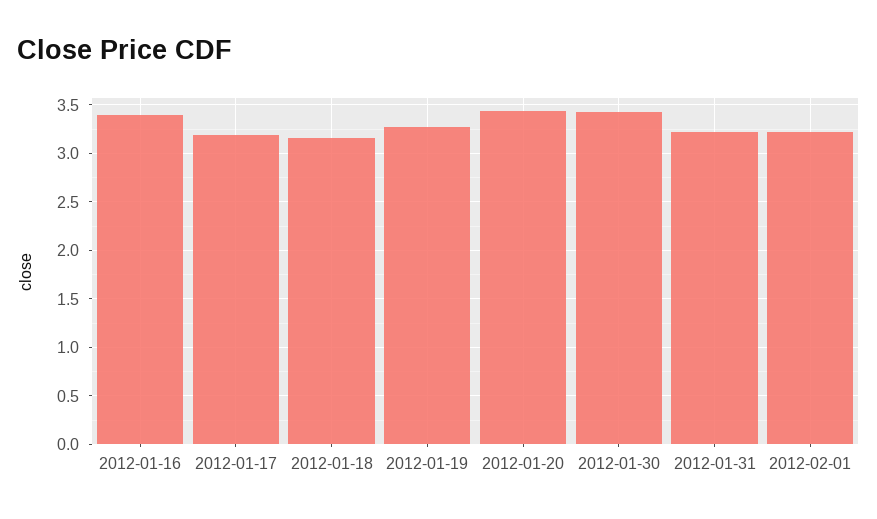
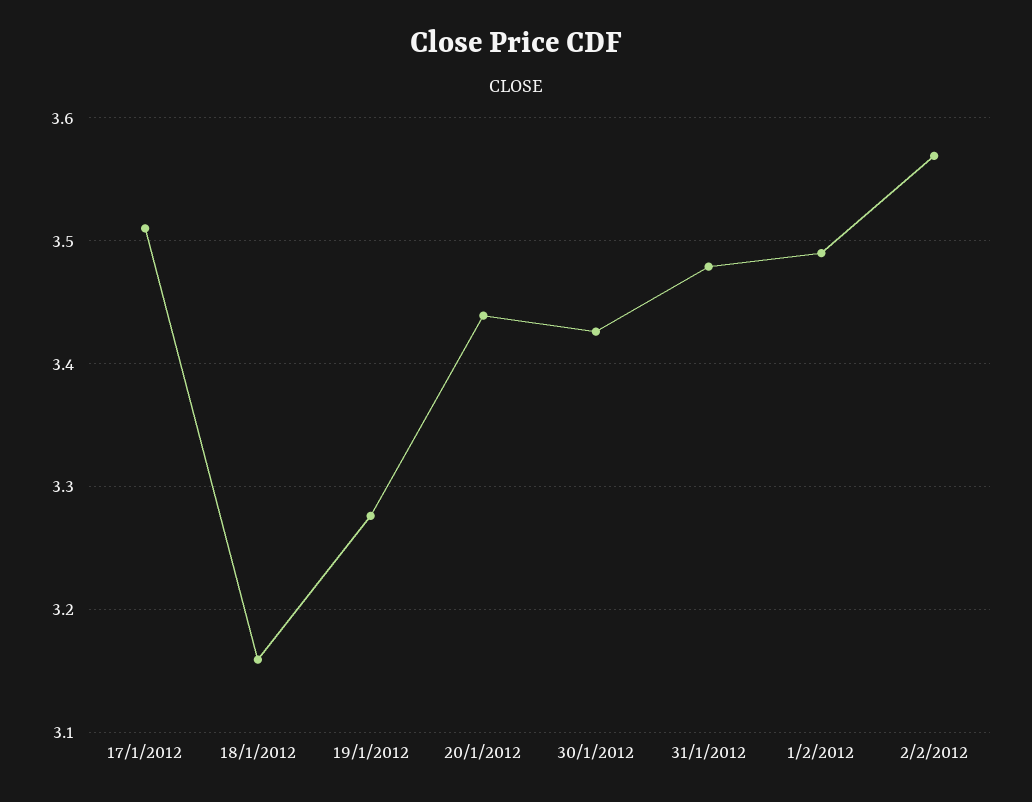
2012-01-16: 3.4 -> none
2012-01-17: 3.2 -> 3.51
2012-01-31: 3.2 -> 3.48
2012-02-01: 3.2 -> 3.49
2/2/2012: none -> 3.57

